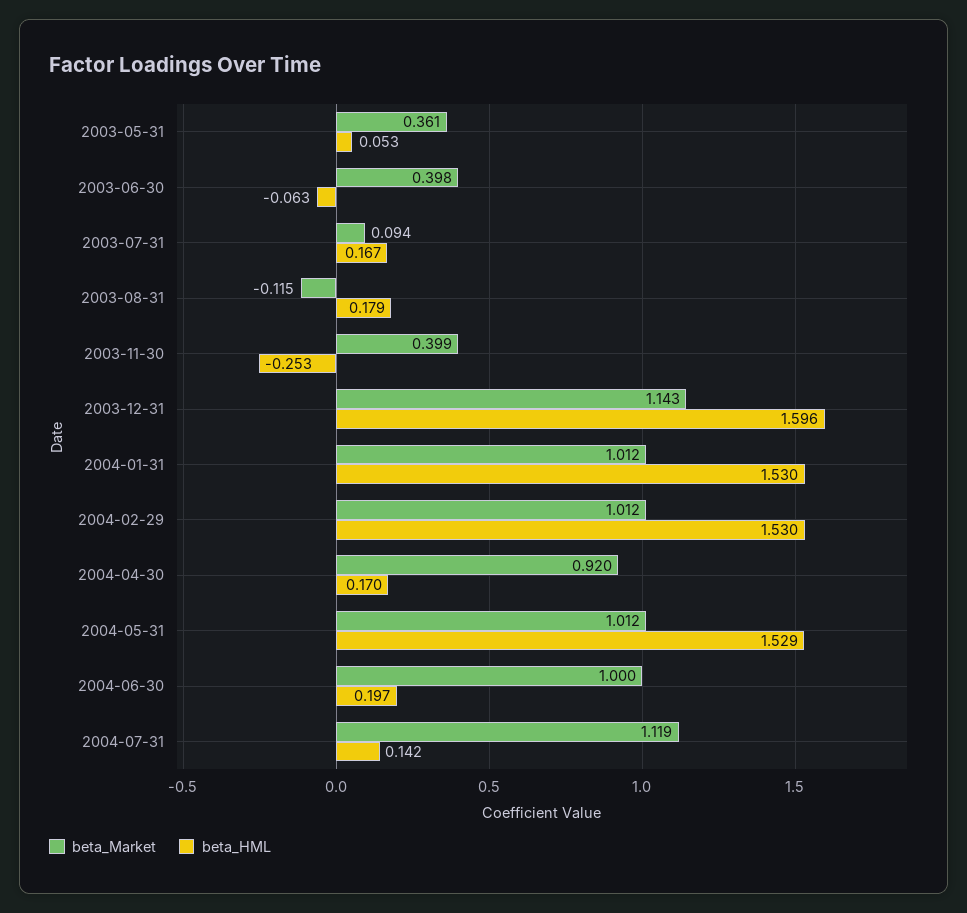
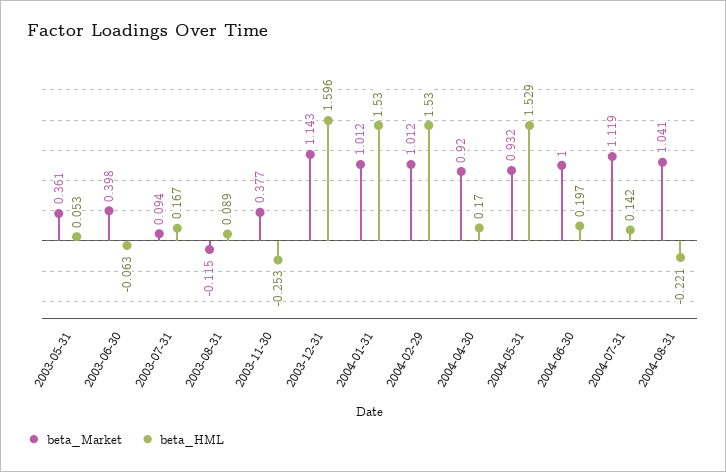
beta_HML, 2003-08-31: 0.179 -> 0.089
beta_Market, 2003-11-30: 0.399 -> 0.377
beta_Market, 2004-05-31: 1.012 -> 0.932
beta_Market, 2004-08-31: none -> 1.041
beta_HML, 2004-08-31: none -> -0.221

